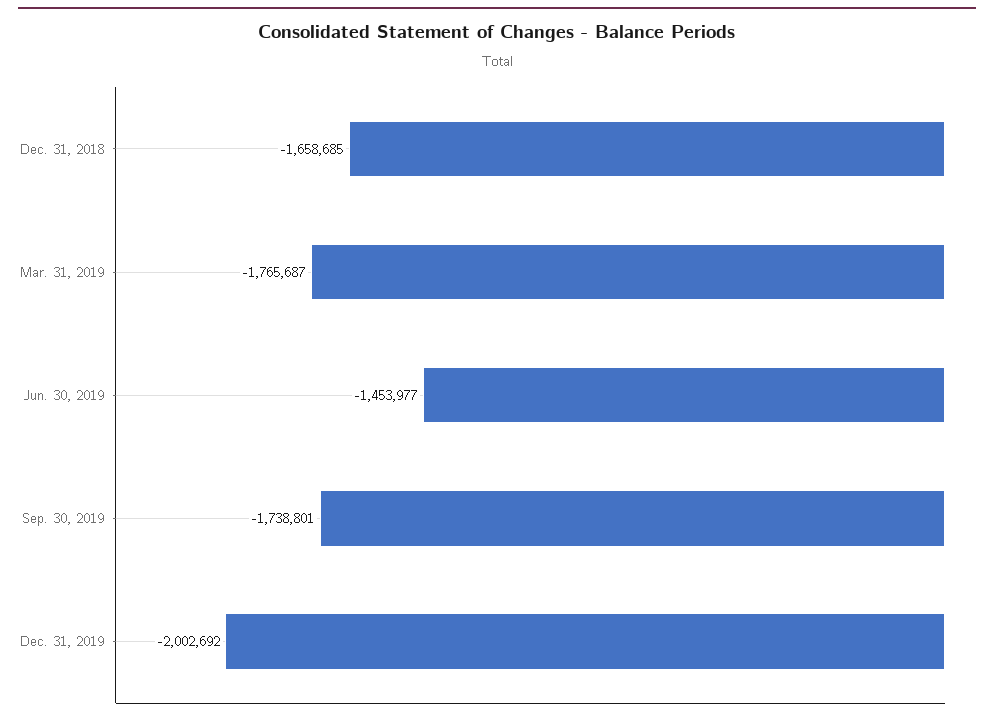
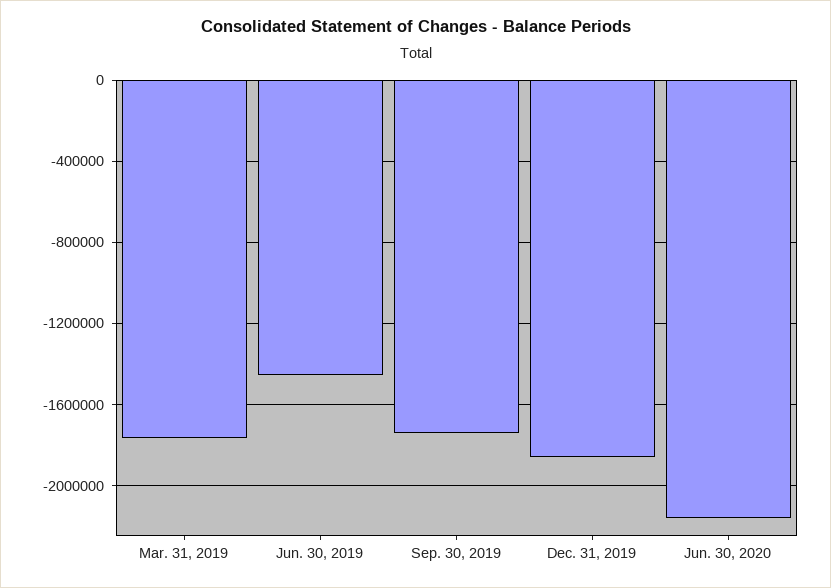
Dec. 31, 2018: -1658685 -> none
Dec. 31, 2019: -2002692 -> -1850000
Jun. 30, 2020: none -> -2150000

